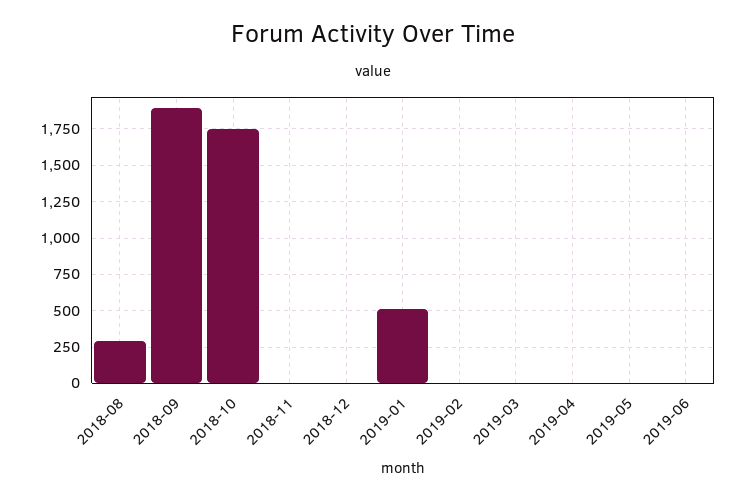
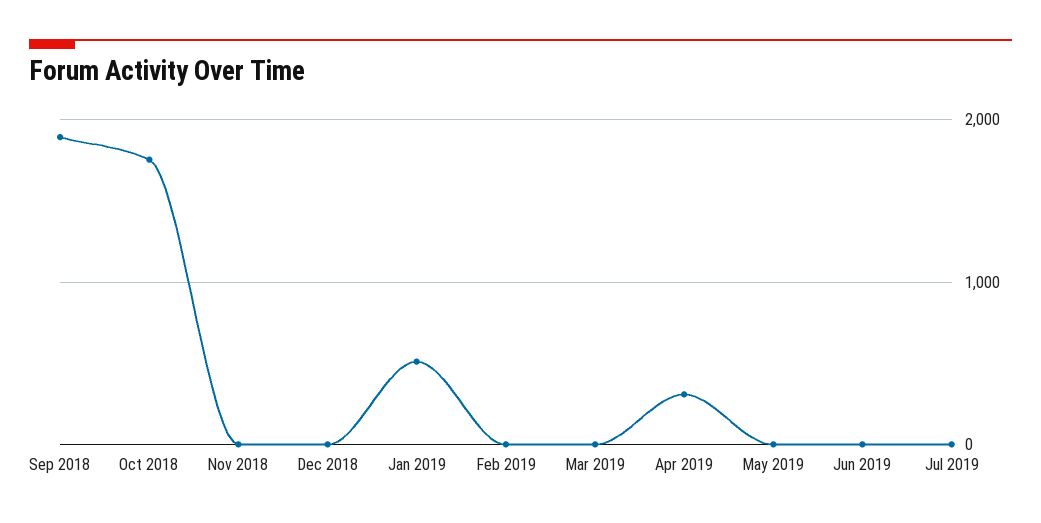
2018-08: 300 -> none
2019-04: 0 -> 300
Jul 2019: none -> 0

